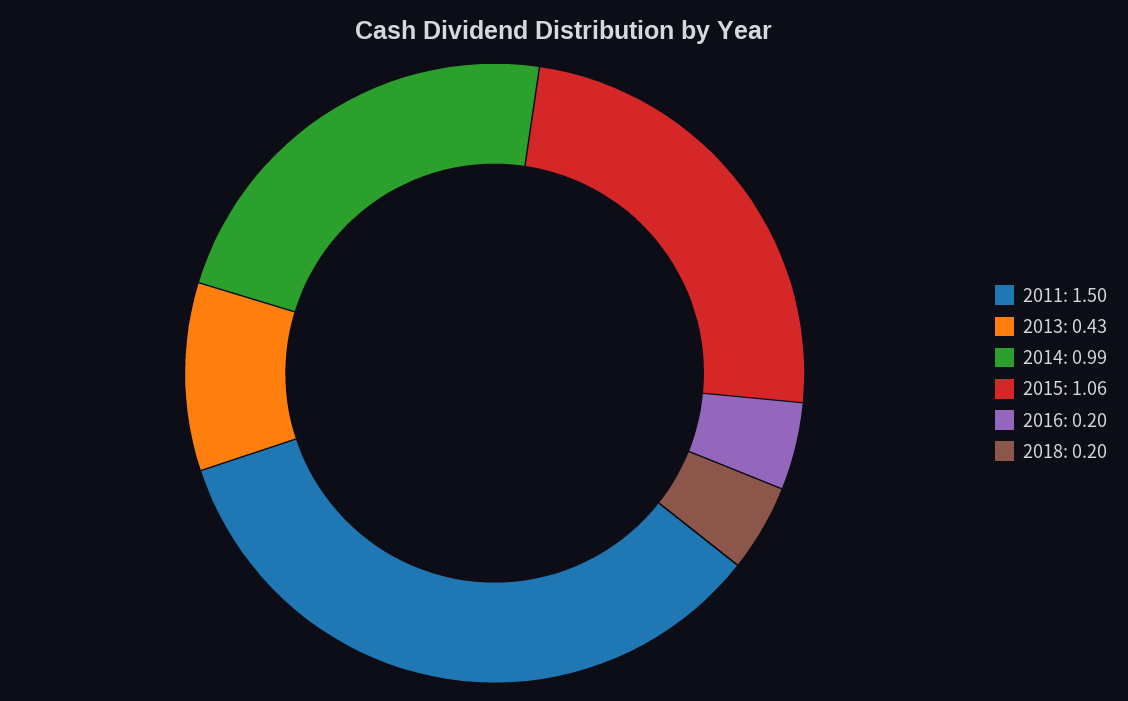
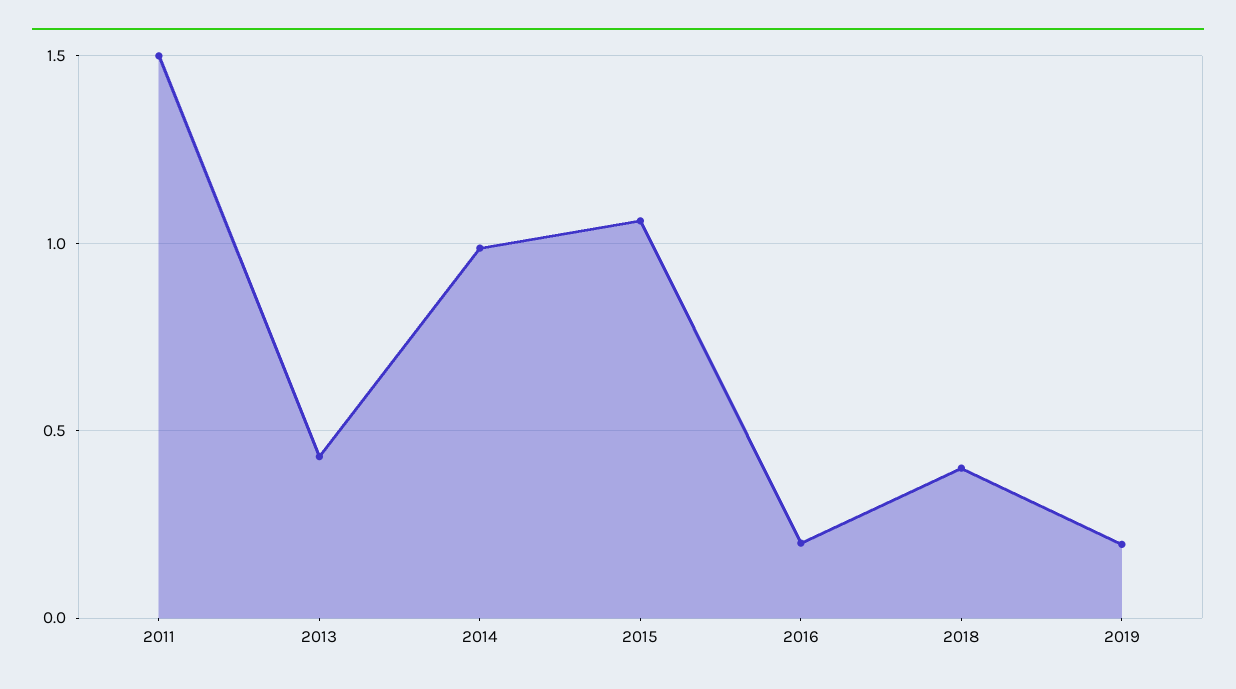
2018: 0.2 -> 0.4
2019: none -> 0.2

